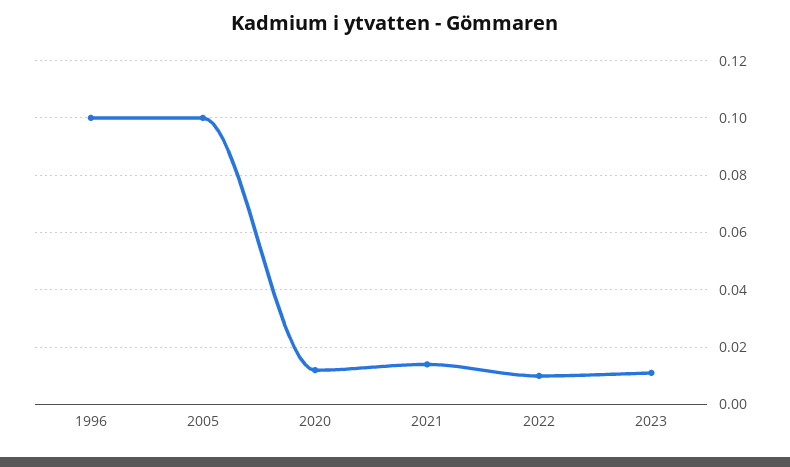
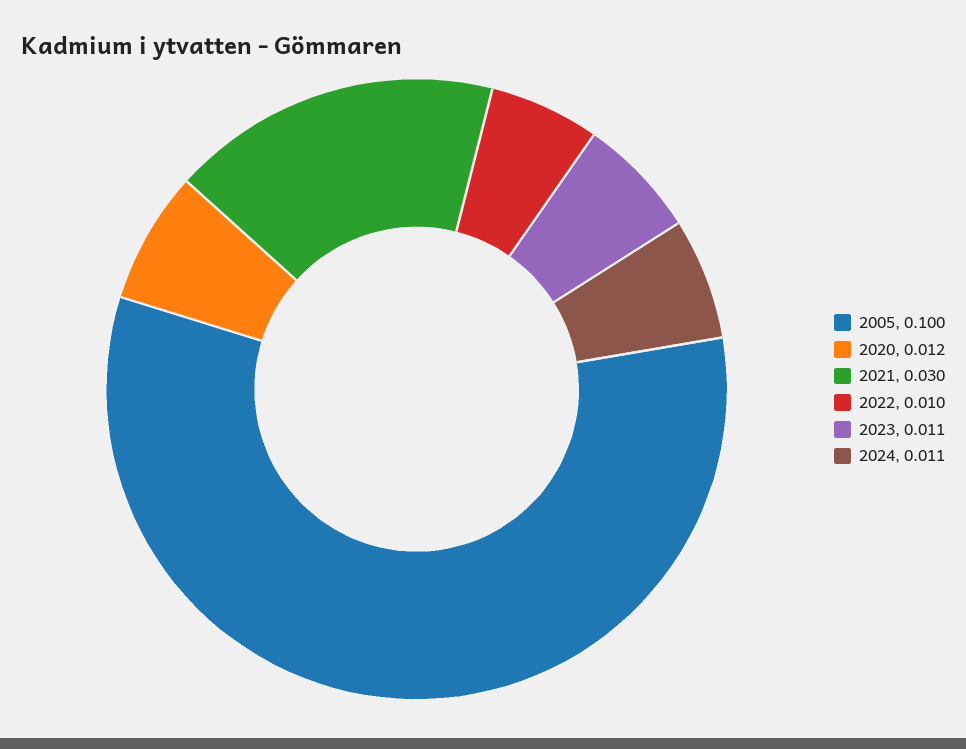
1996: 0.1 -> none
2021: 0.015 -> 0.03
2024: none -> 0.011

